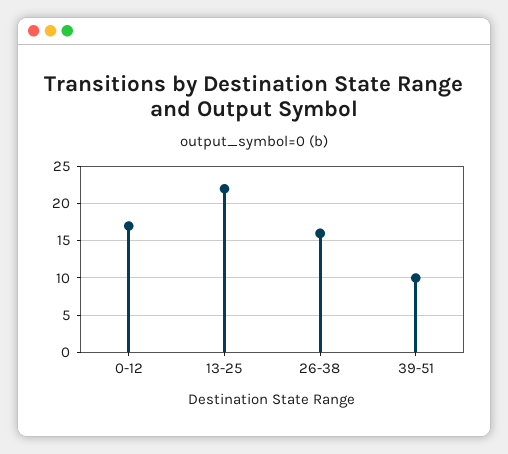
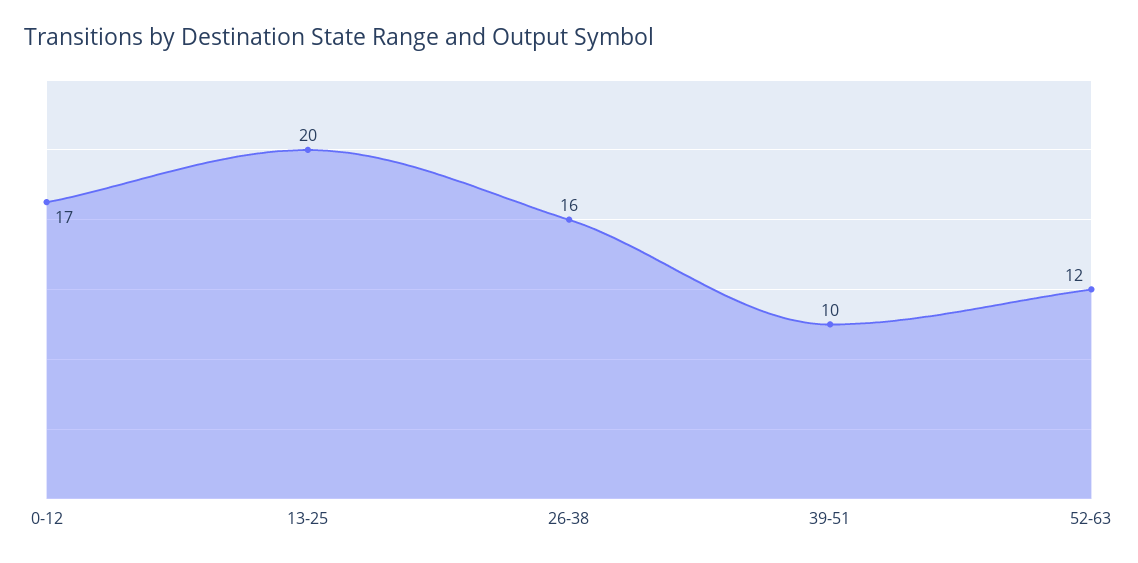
13-25: 22 -> 20
52-63: none -> 12

